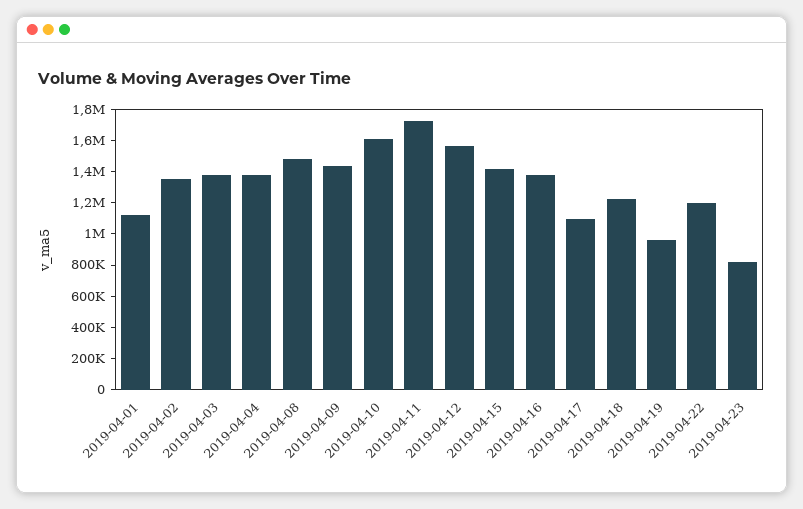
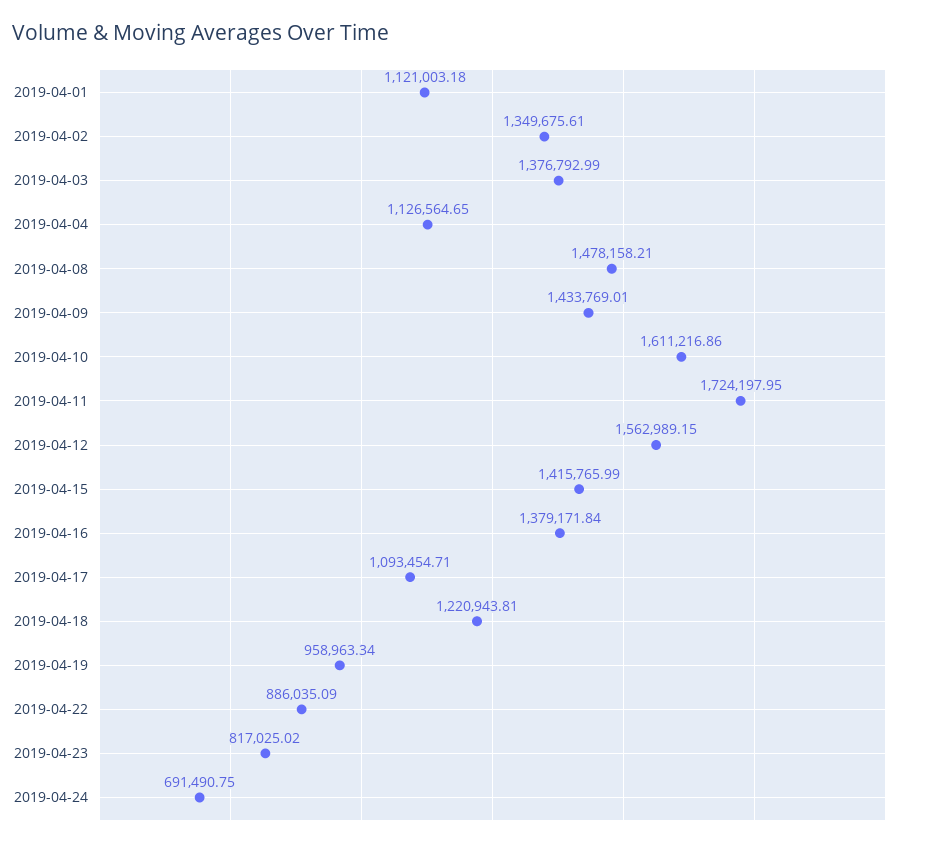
2019-04-04: 1400000 -> 1126564.65
2019-04-22: 1200000 -> 886035.09
2019-04-24: none -> 691490.75

